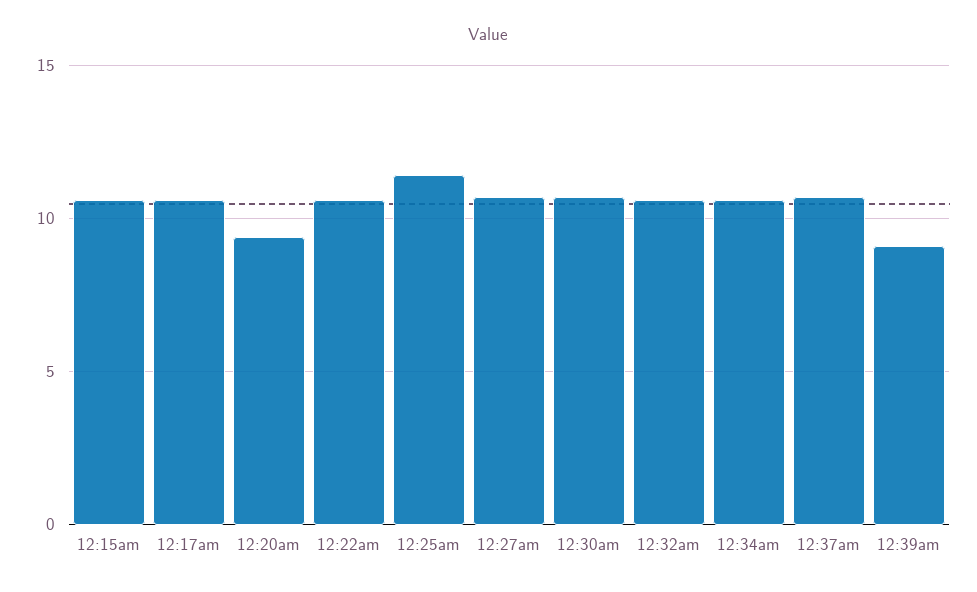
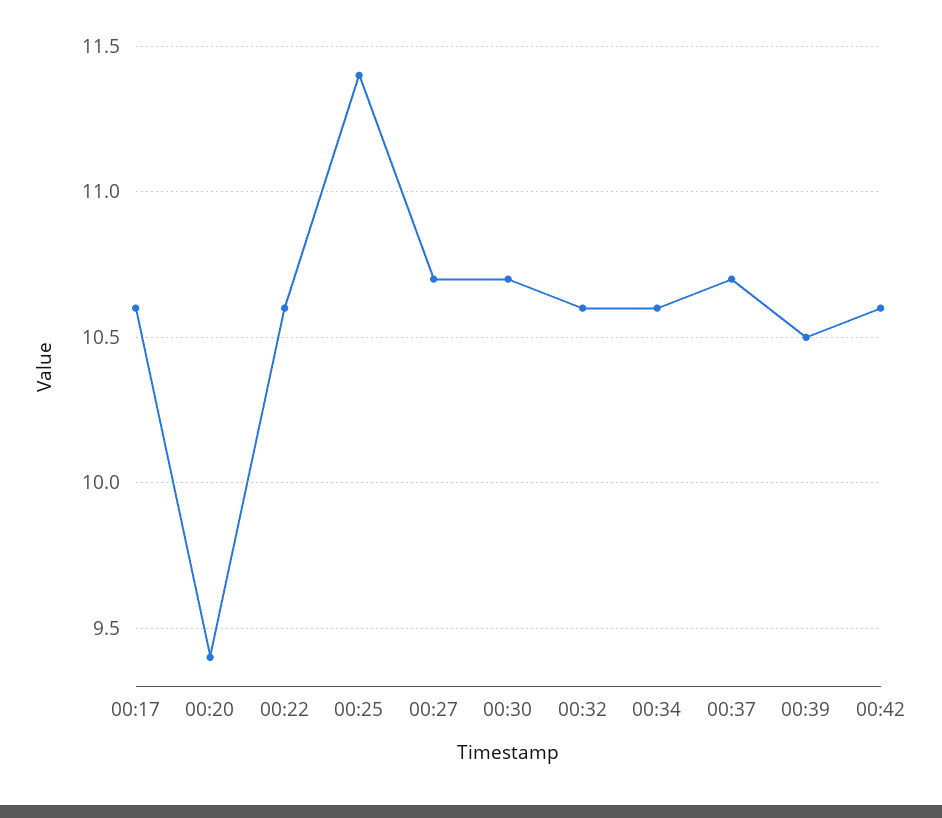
12:15am: 10.5 -> none
12:39am: 9 -> 10.5
00:42: none -> 10.6

